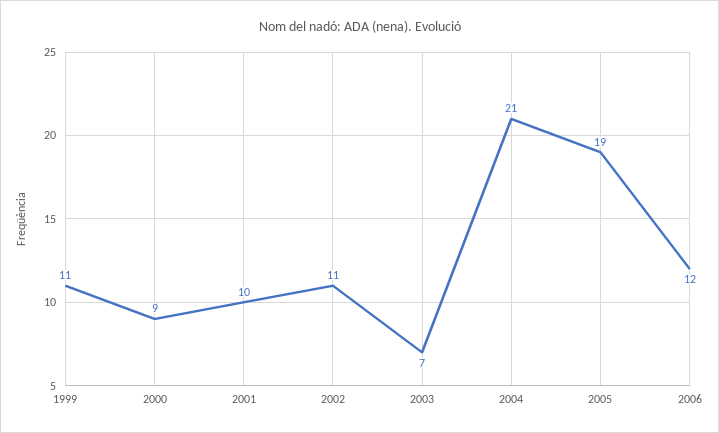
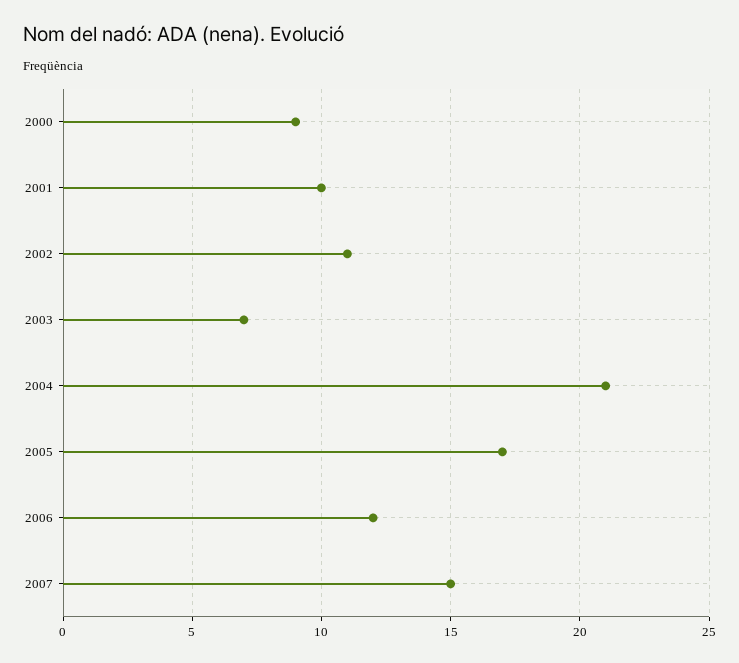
1999: 11 -> none
2005: 19 -> 17
2007: none -> 15

